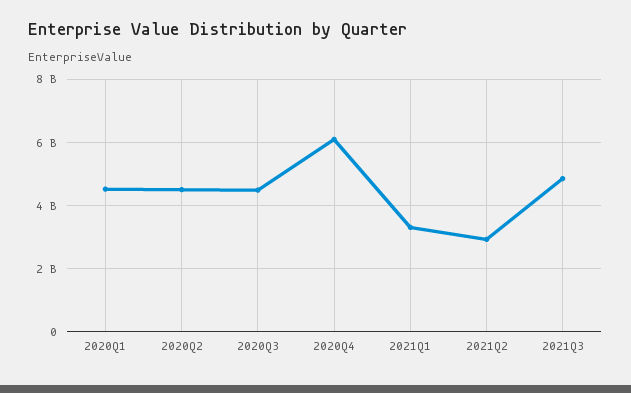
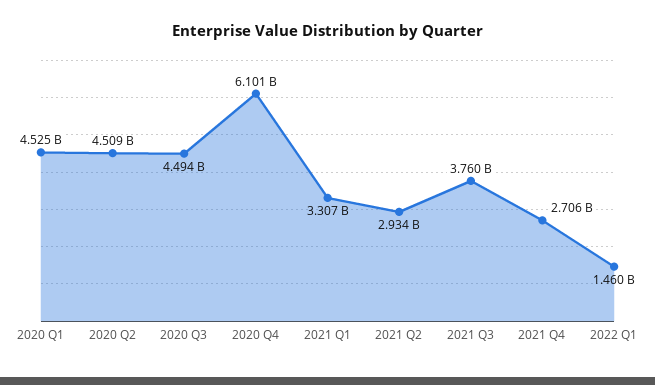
2021Q3: 4800000000 -> 3760000000
2021 Q4: none -> 2706000000
2022 Q1: none -> 1460000000

